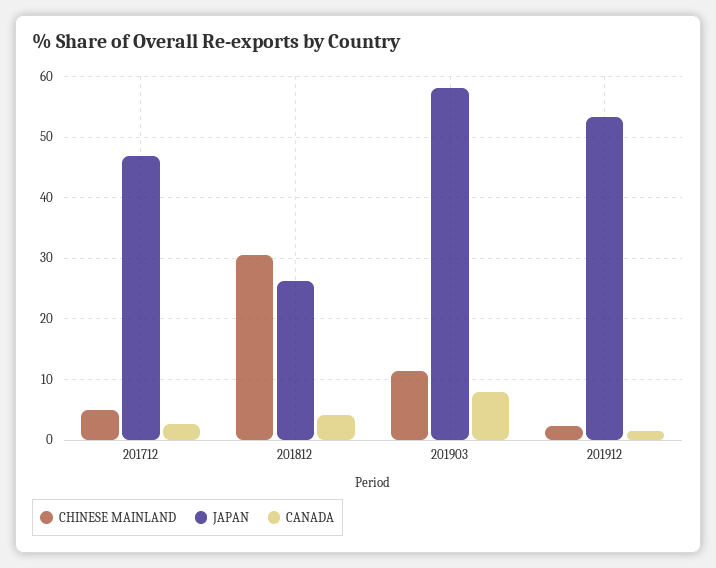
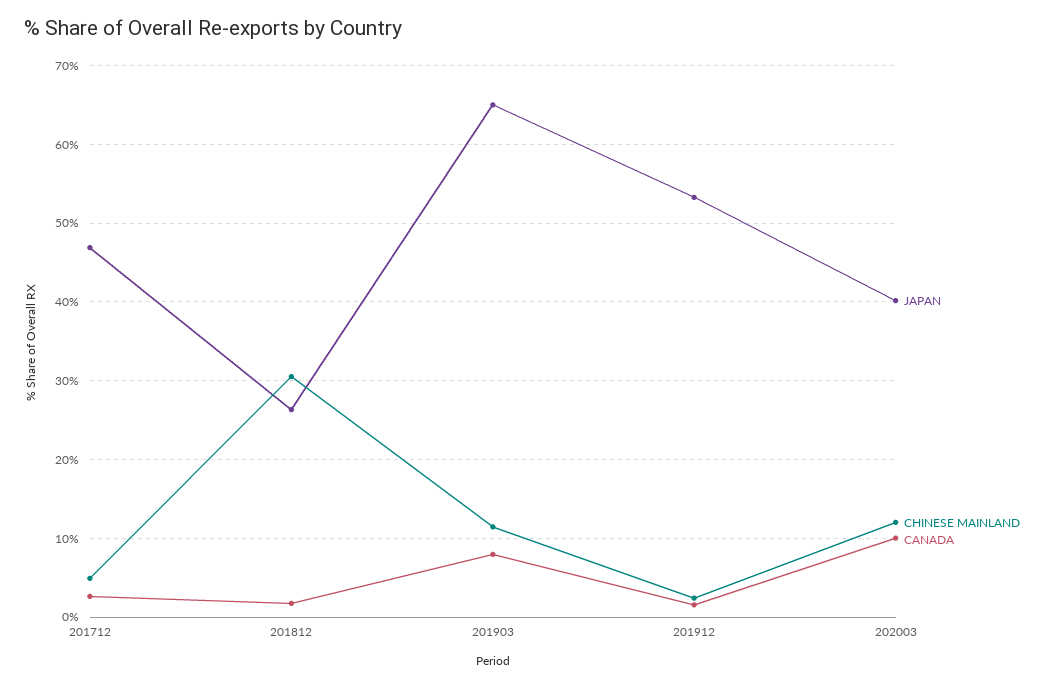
CANADA, 201812: 4 -> 2
JAPAN, 201903: 58 -> 65
JAPAN, 202003: none -> 40
CHINESE MAINLAND, 202003: none -> 12
CANADA, 202003: none -> 10

